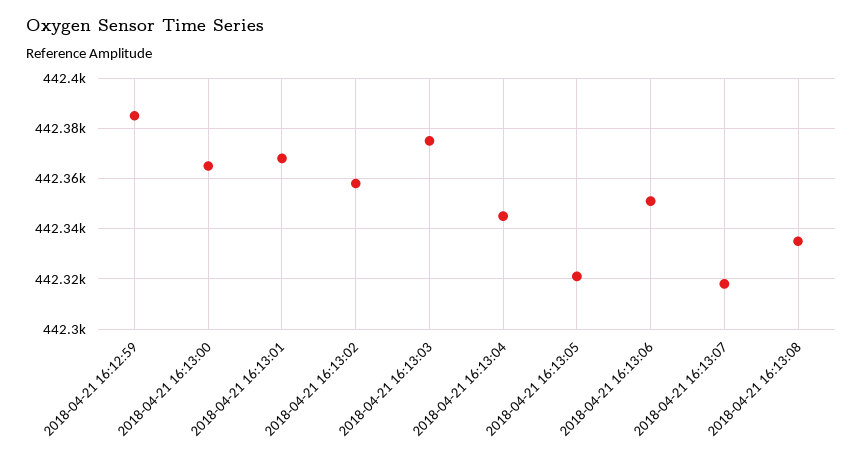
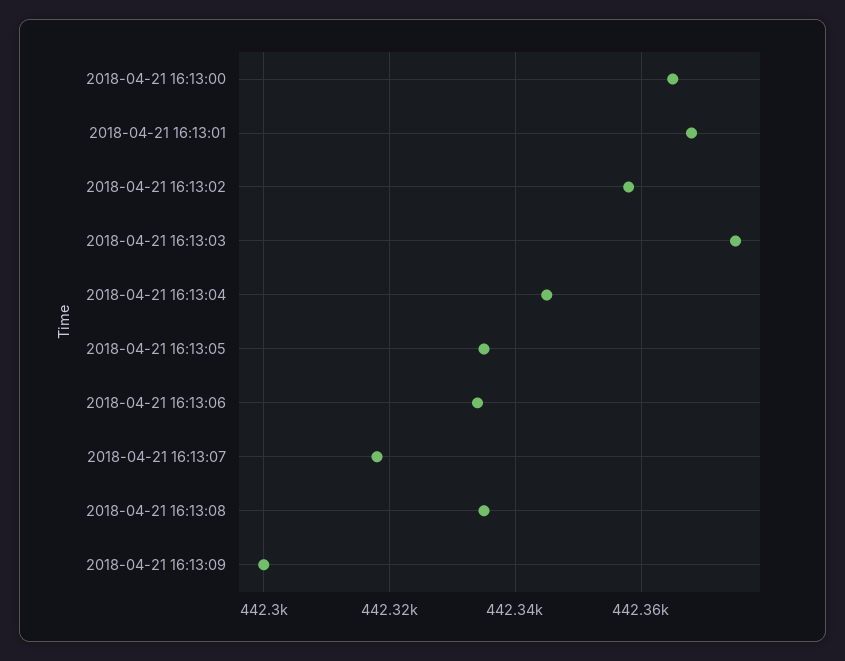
2018-04-21 16:12:59: 442385 -> none
2018-04-21 16:13:05: 442320 -> 442335
2018-04-21 16:13:06: 442350 -> 442335
2018-04-21 16:13:09: none -> 442300

